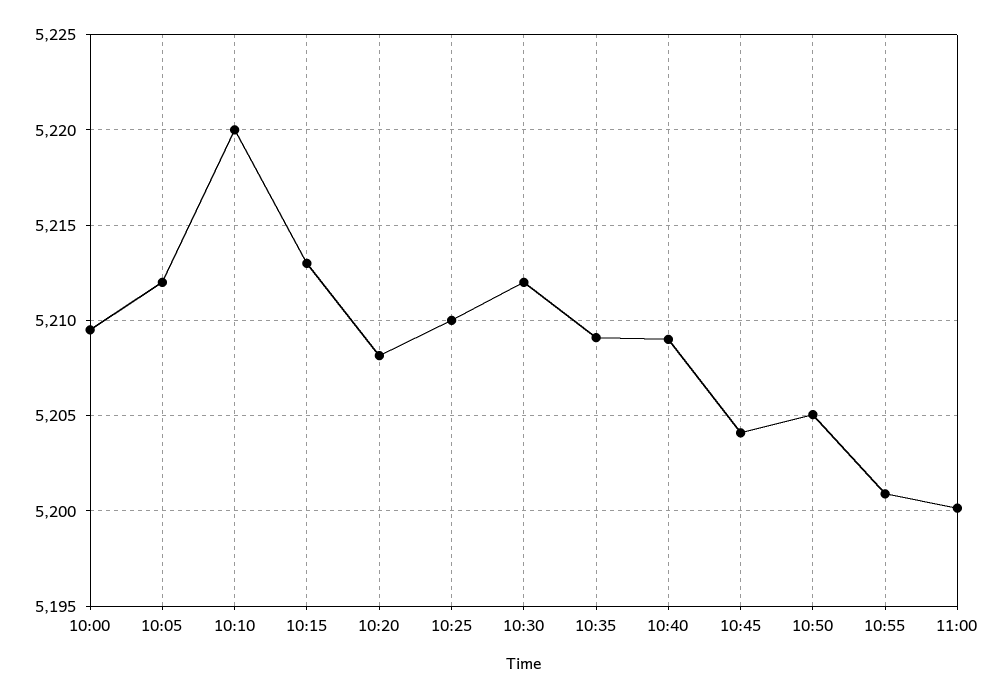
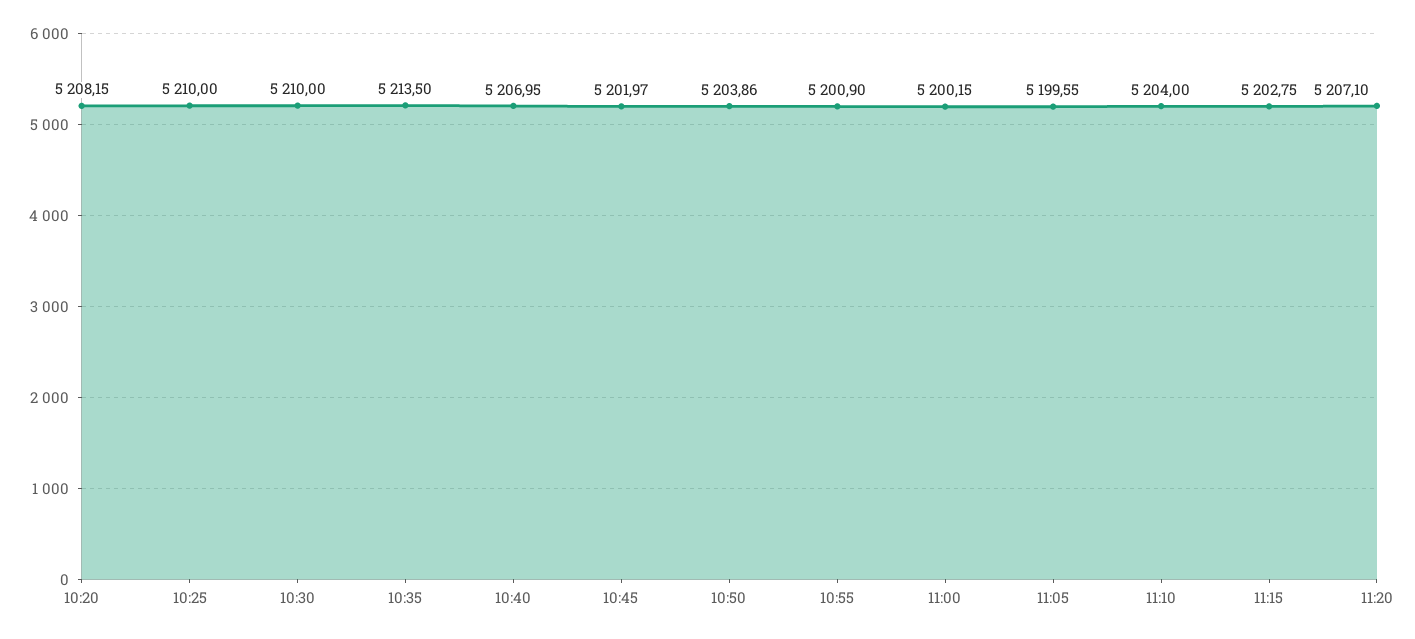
10:00: 5209.5 -> none
10:05: 5212 -> none
10:10: 5220 -> none
10:15: 5213 -> none
10:30: 5212 -> 5210
10:35: 5209 -> 5213.5
10:40: 5209 -> 5206.95
10:45: 5204 -> 5201.97
10:50: 5205 -> 5203.86
11:05: none -> 5199.55
11:10: none -> 5204
11:15: none -> 5202.75
11:20: none -> 5207.1

